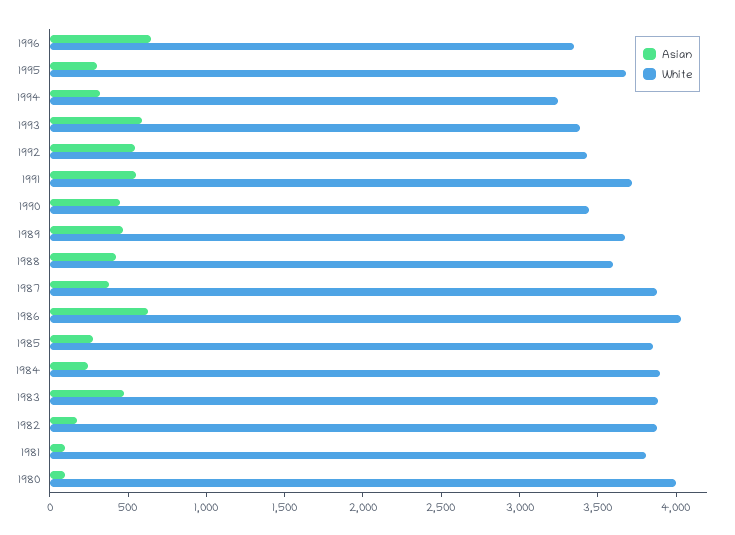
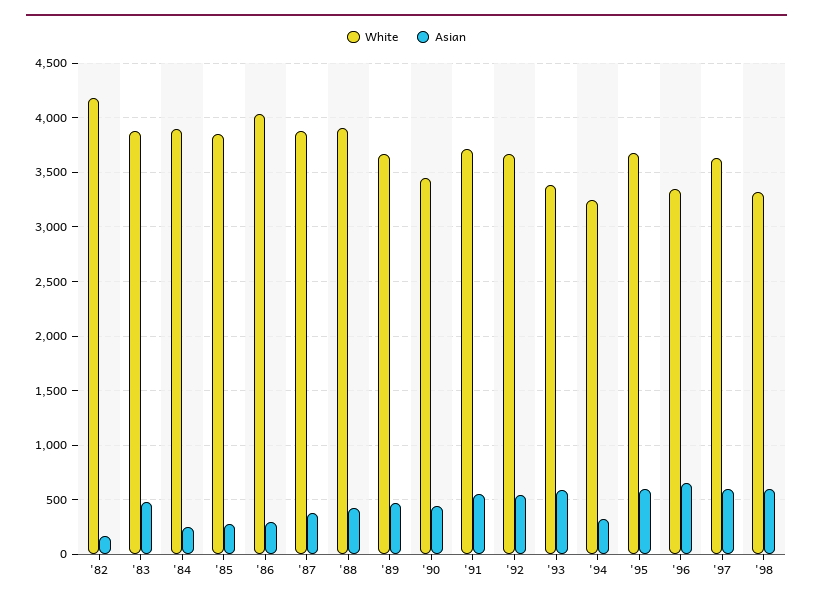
Asian, 1995: 300 -> 600
White, 1992: 3400 -> 3700
White, 1988: 3600 -> 3900
Asian, 1986: 600 -> 300
White, 1982: 3900 -> 4200
Asian, 1981: 100 -> none
White, 1981: 3800 -> none
Asian, 1980: 100 -> none
White, 1980: 4000 -> none
White, '97: none -> 3600
Asian, '97: none -> 600
White, '98: none -> 3300
Asian, '98: none -> 600

